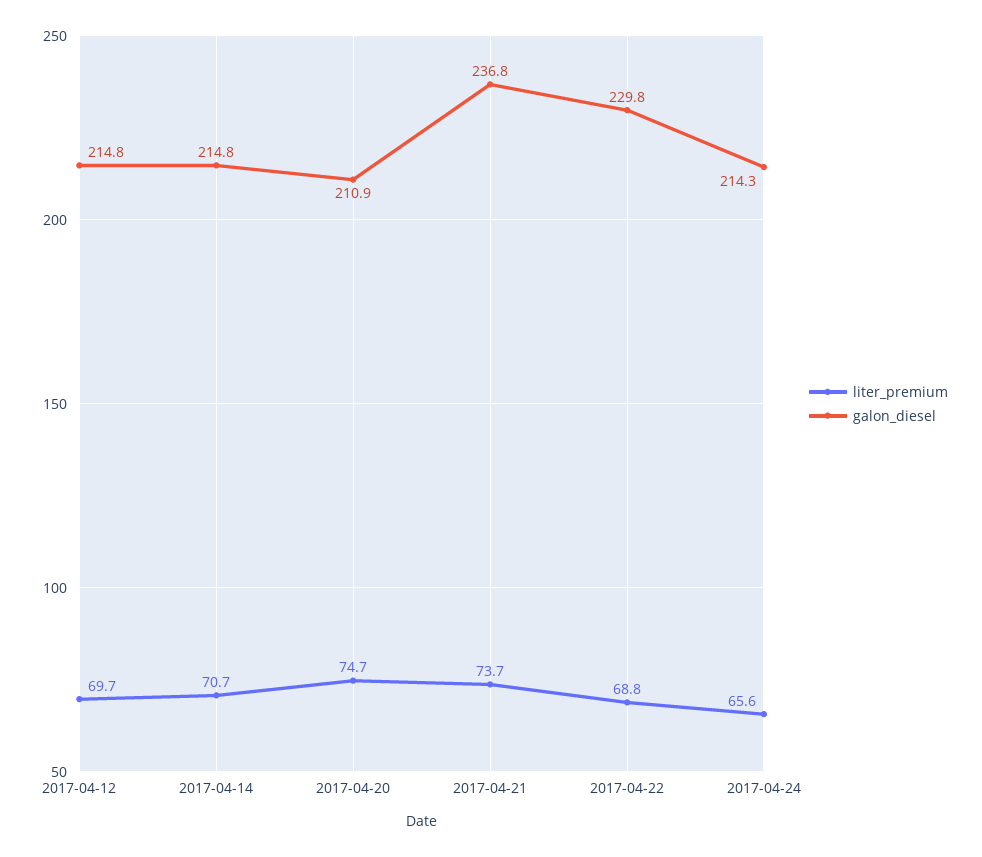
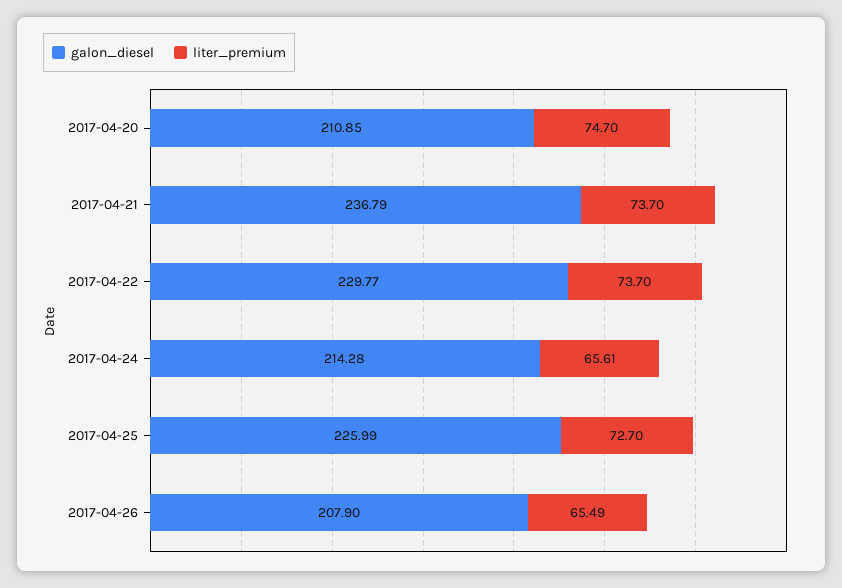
liter_premium, 2017-04-12: 69.7 -> none
galon_diesel, 2017-04-12: 214.8 -> none
liter_premium, 2017-04-14: 70.7 -> none
galon_diesel, 2017-04-14: 214.8 -> none
liter_premium, 2017-04-22: 68.8 -> 73.7
galon_diesel, 2017-04-25: none -> 225.99
liter_premium, 2017-04-25: none -> 72.7
galon_diesel, 2017-04-26: none -> 207.9
liter_premium, 2017-04-26: none -> 65.49

